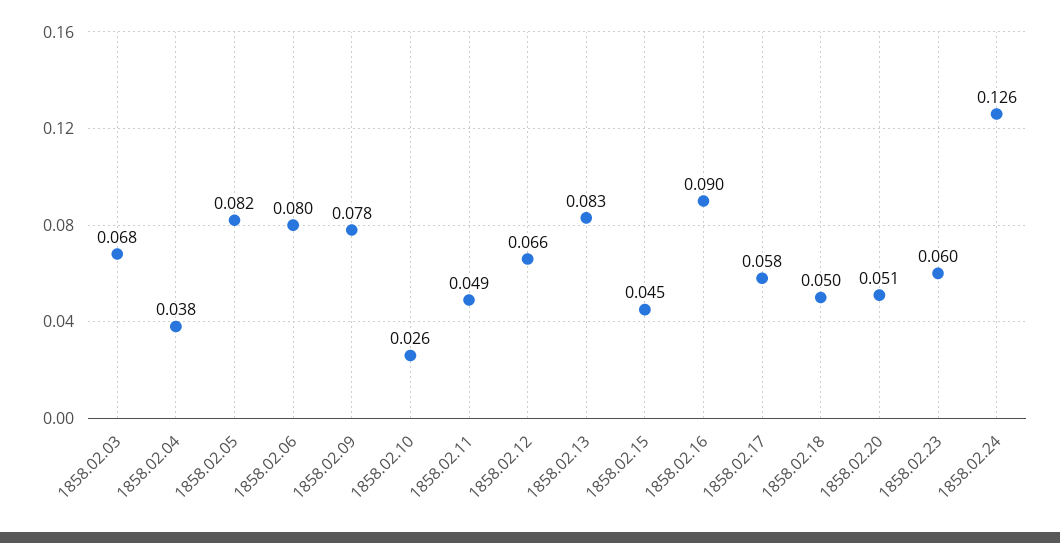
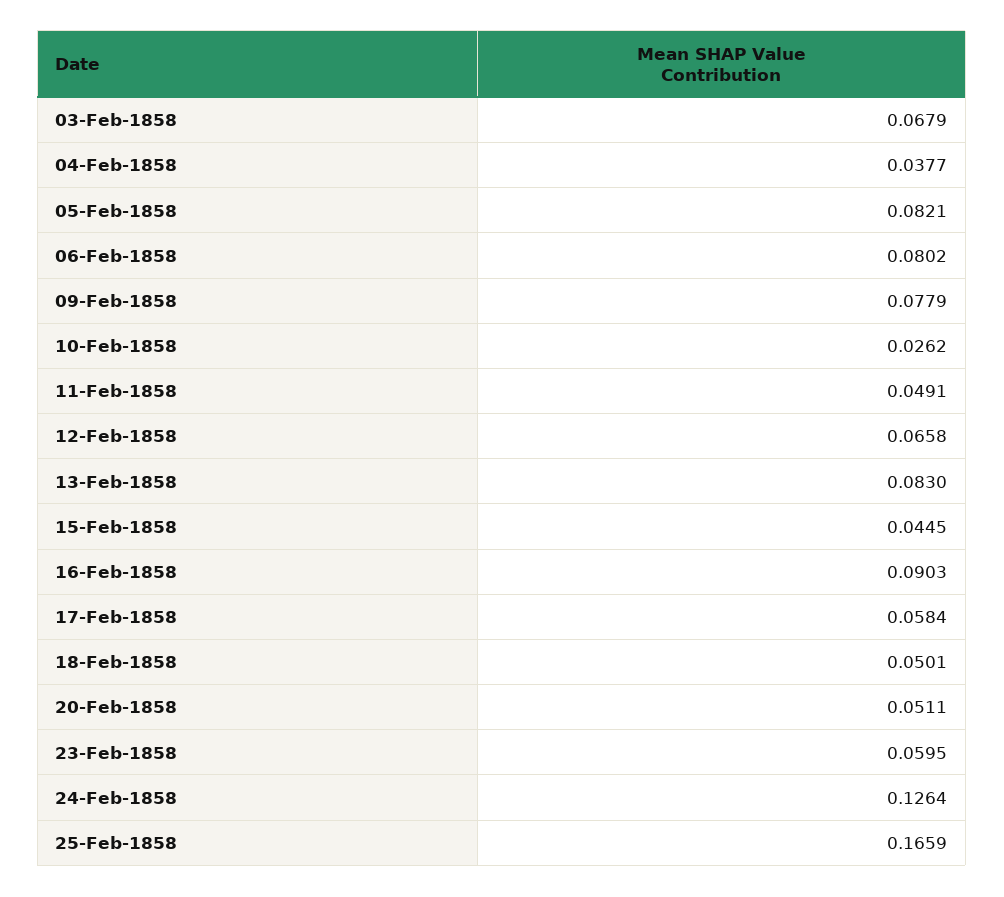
25-Feb-1858: none -> 0.1659

